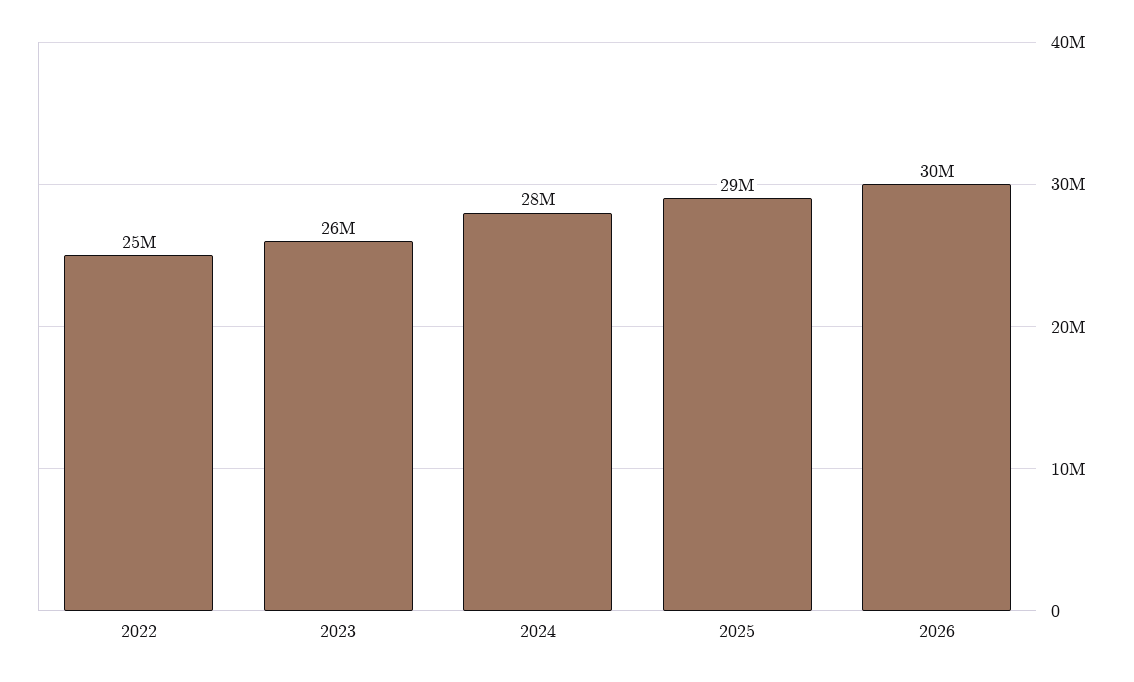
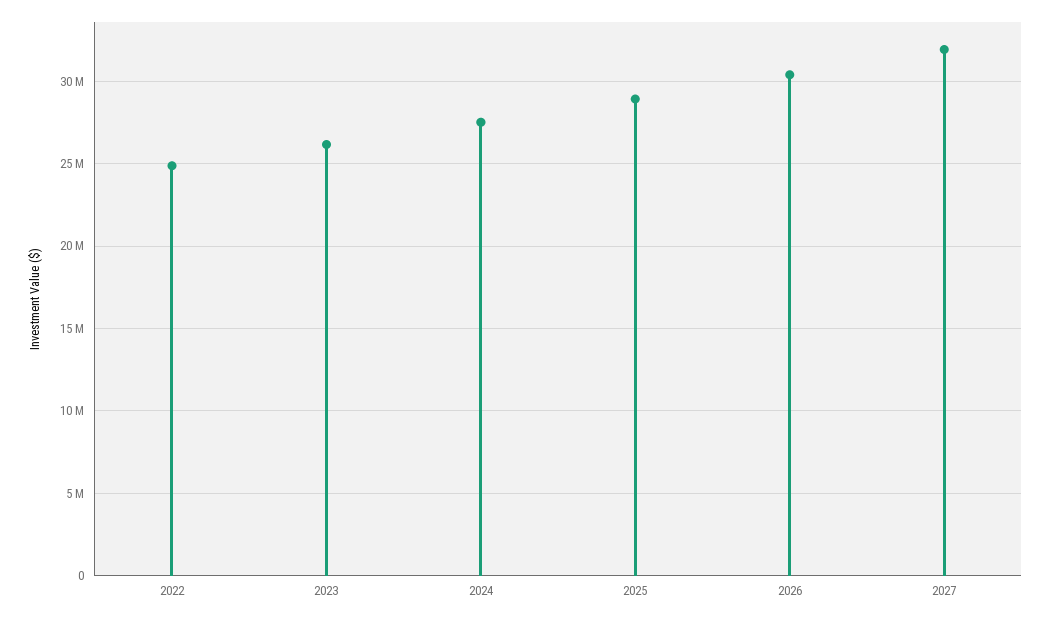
2027: none -> 32000000

